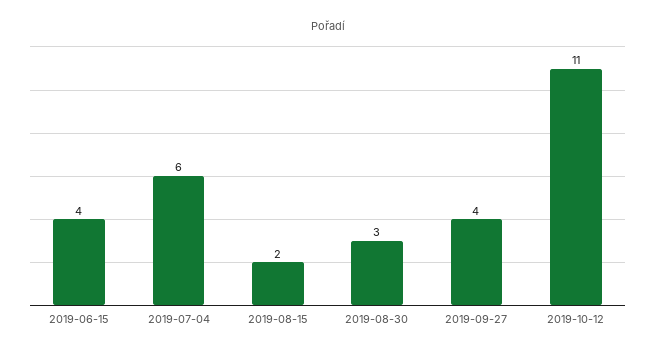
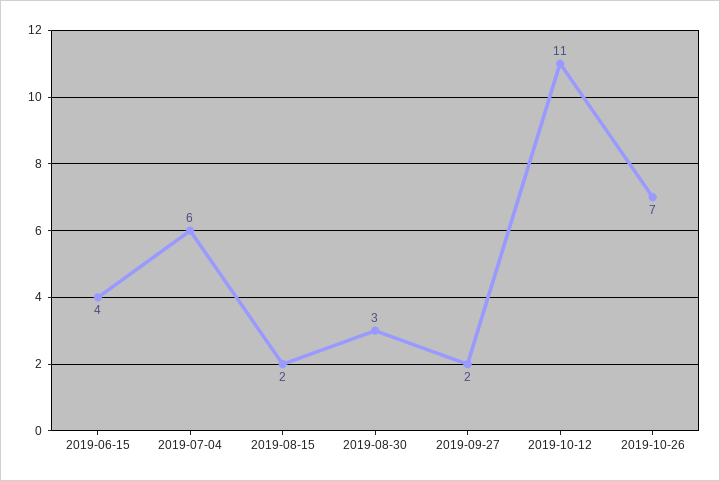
2019-09-27: 4 -> 2
2019-10-26: none -> 7

